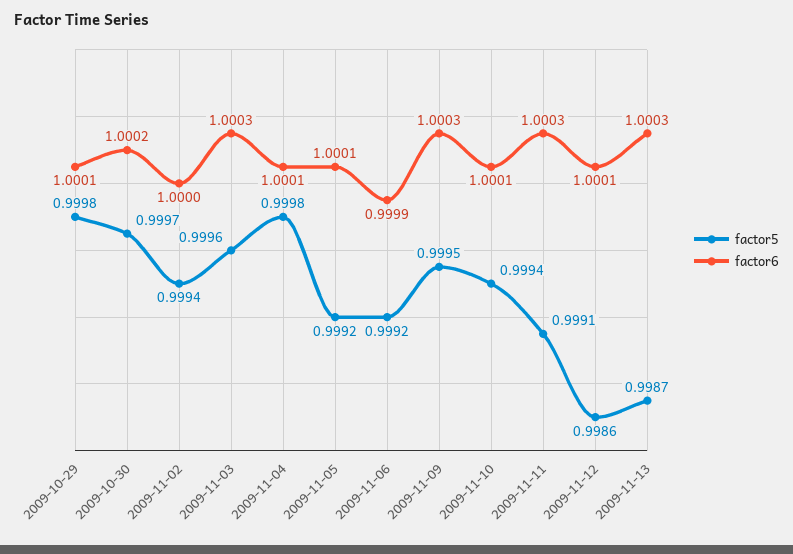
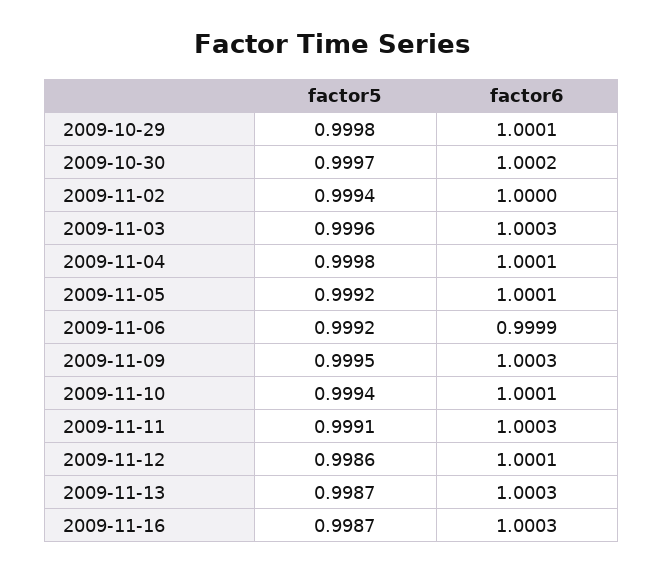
factor5, 2009-11-16: none -> 0.9987
factor6, 2009-11-16: none -> 1.0003

